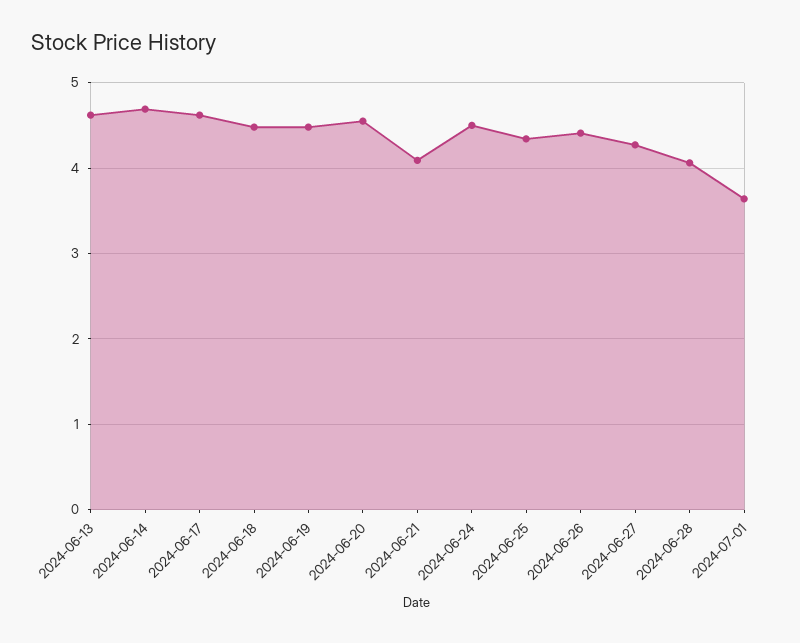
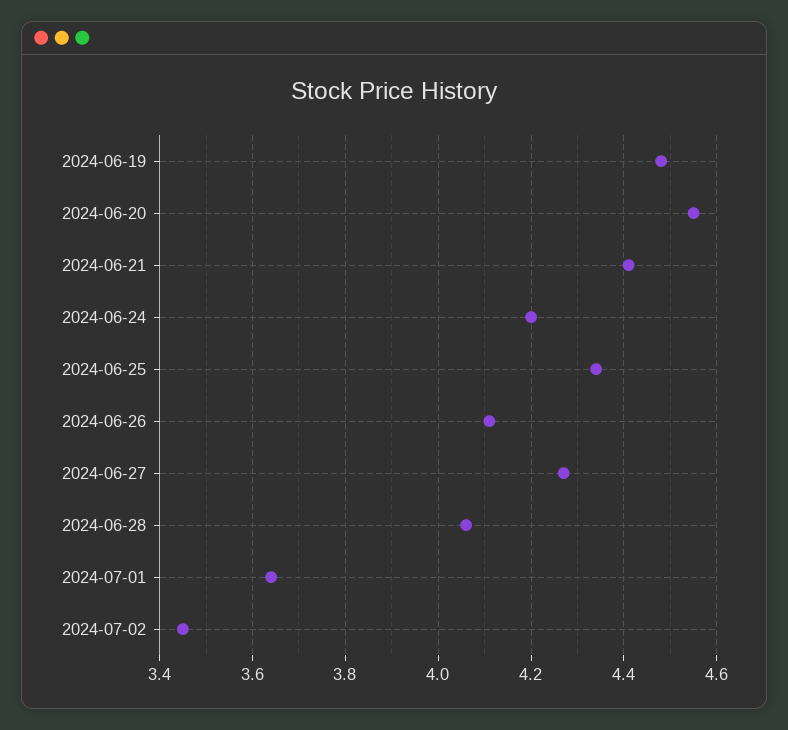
2024-06-13: 4.6 -> none
2024-06-14: 4.7 -> none
2024-06-17: 4.6 -> none
2024-06-18: 4.5 -> none
2024-06-21: 4.1 -> 4.4
2024-06-24: 4.5 -> 4.2
2024-06-26: 4.4 -> 4.1
2024-07-02: none -> 3.45

